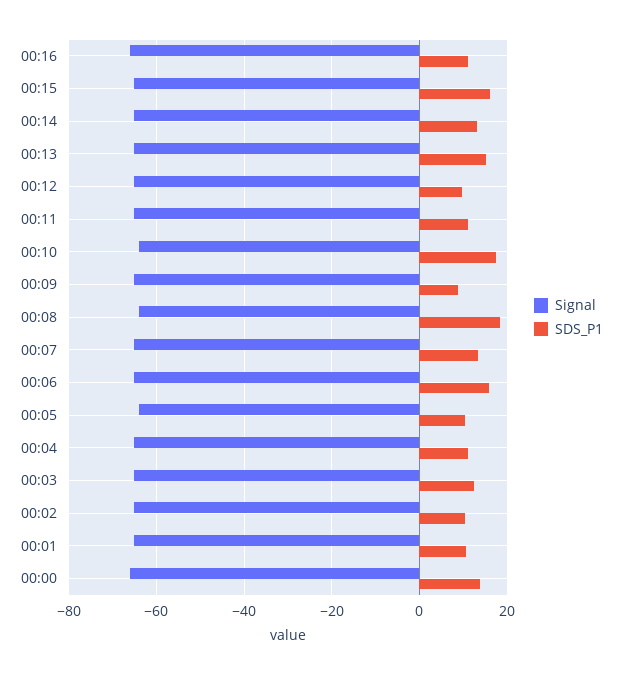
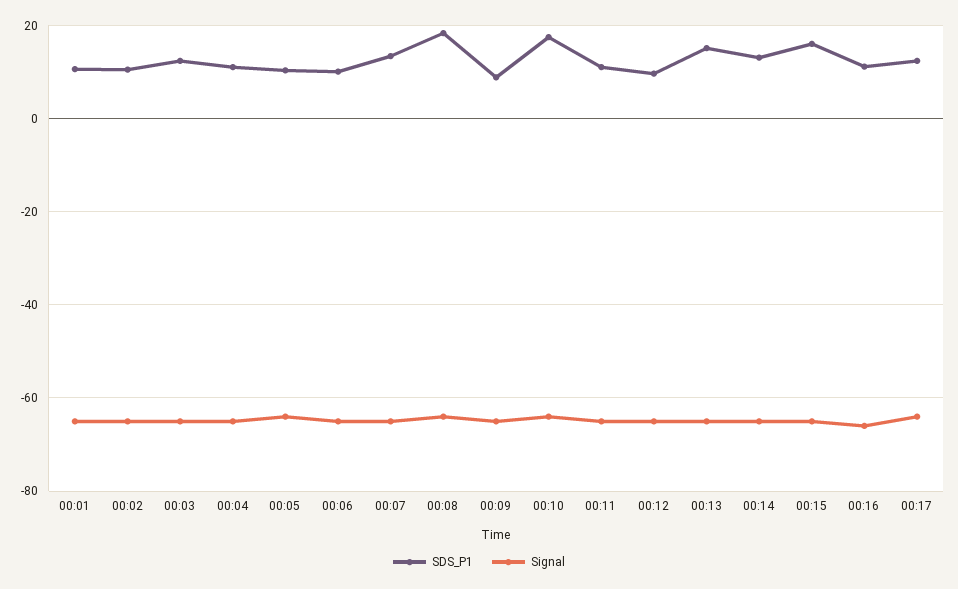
SDS_P1, 00:06: 16 -> 10
Signal, 00:00: -66 -> none
SDS_P1, 00:00: 14 -> none
SDS_P1, 00:17: none -> 12
Signal, 00:17: none -> -64

